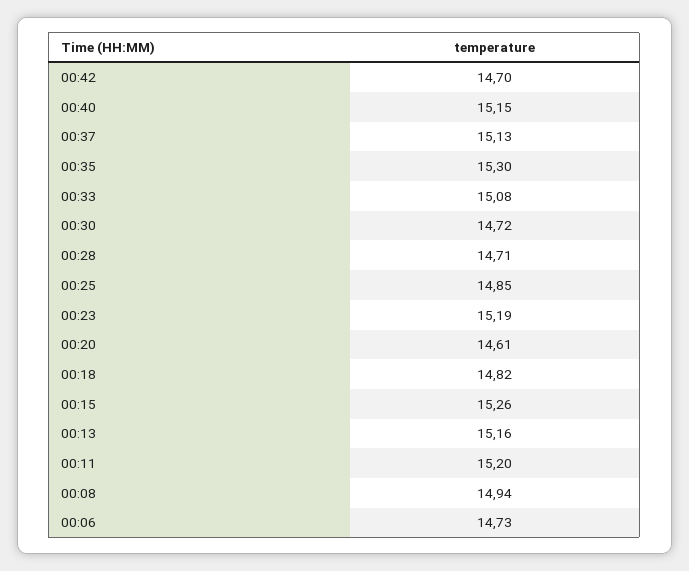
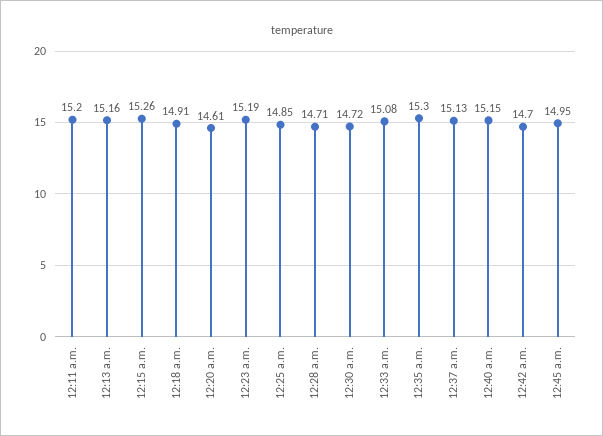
00:18: 14.82 -> 14.91
00:08: 14.94 -> none
00:06: 14.73 -> none
12:45 a.m.: none -> 14.95

